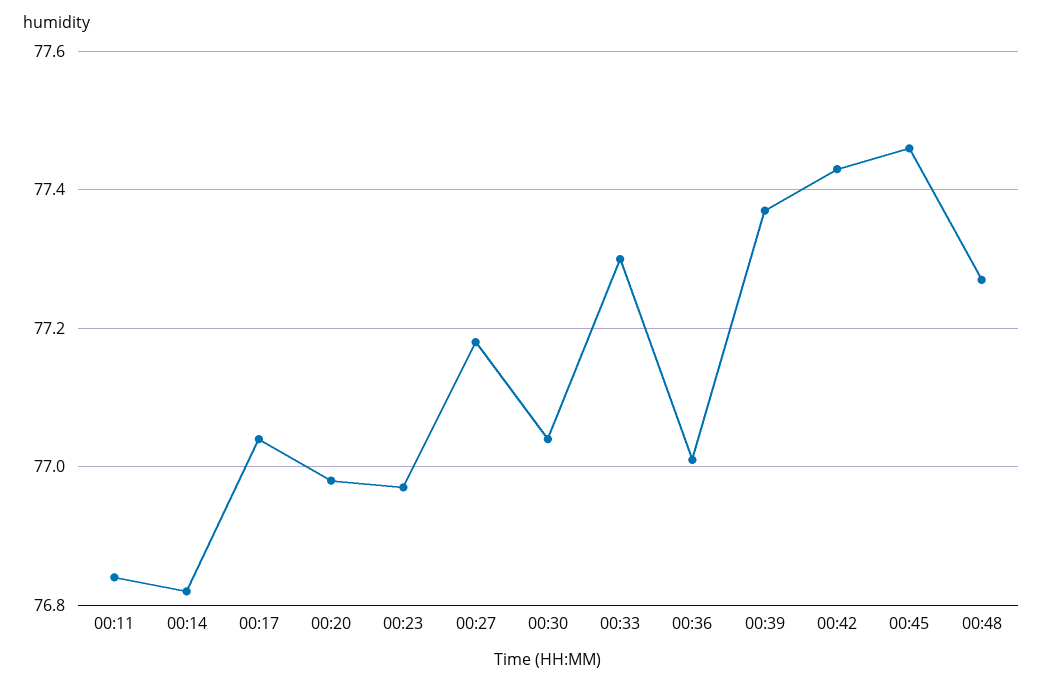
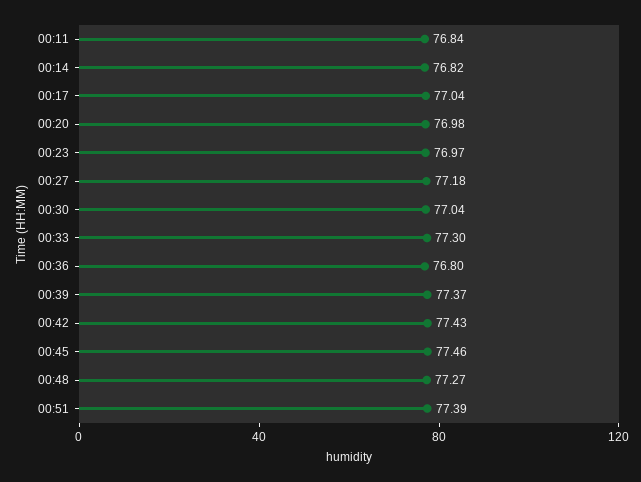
00:36: 77 -> 76.8
00:51: none -> 77.39

